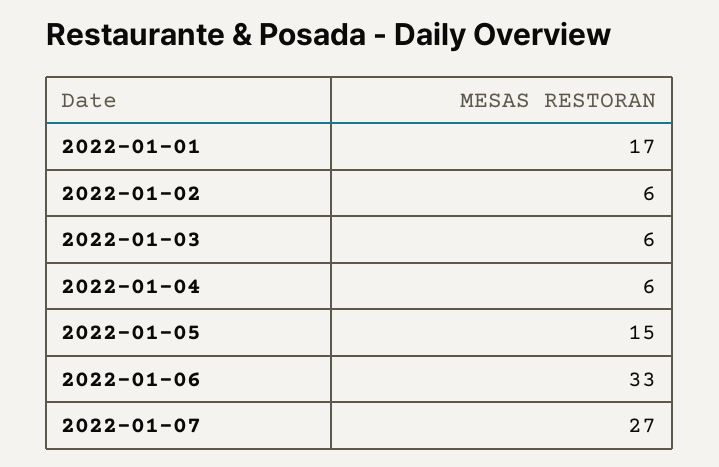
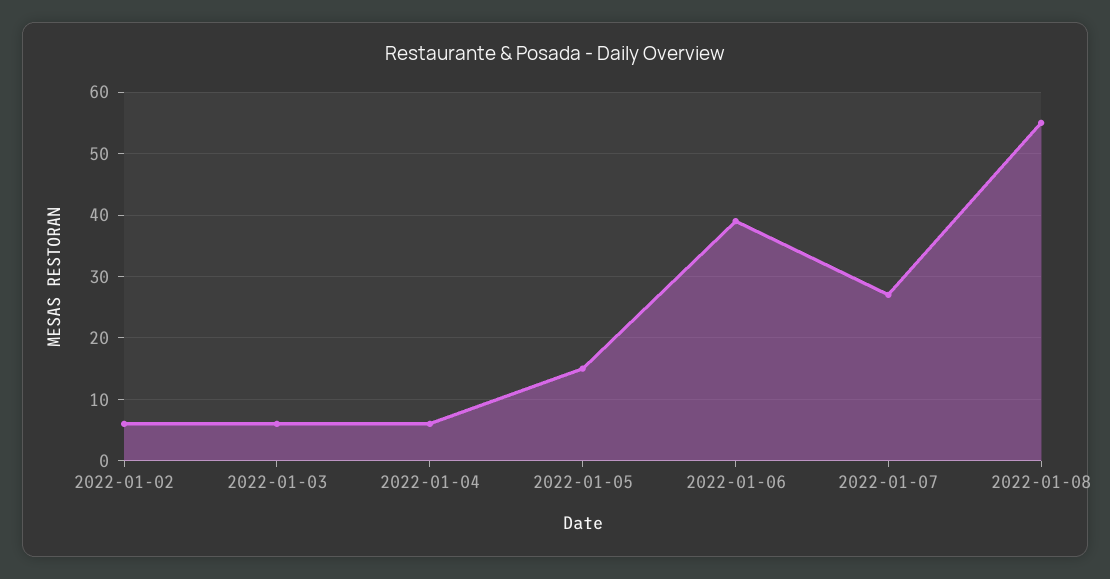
2022-01-01: 17 -> none
2022-01-06: 33 -> 39
2022-01-08: none -> 55

